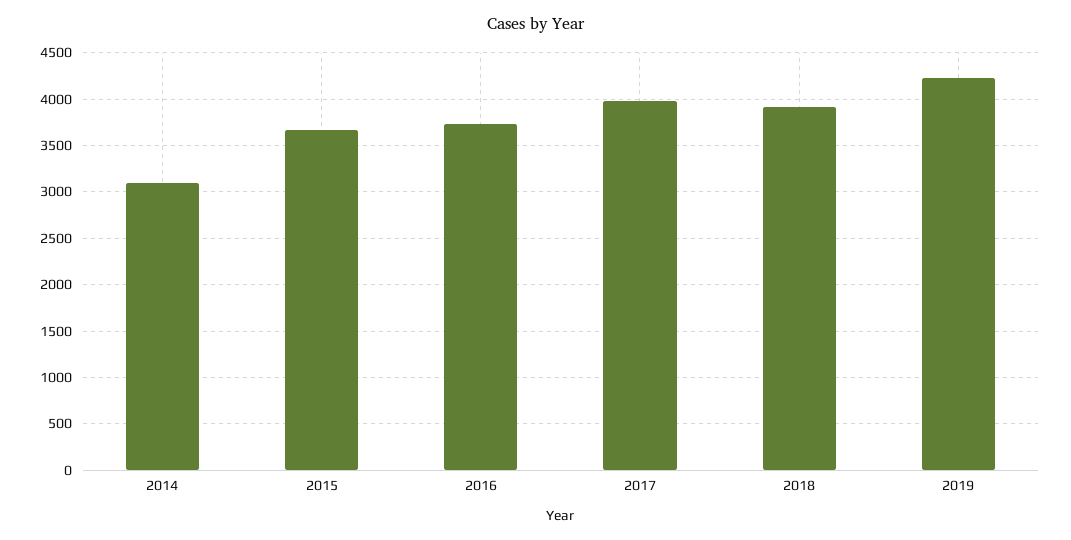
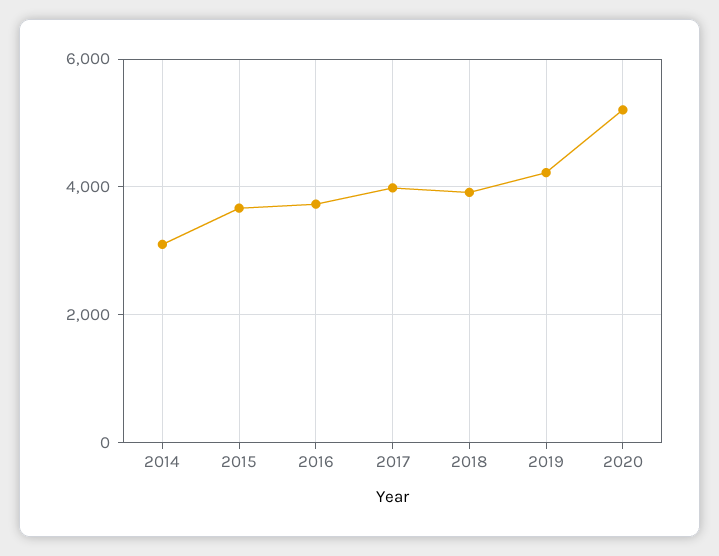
2020: none -> 5200

